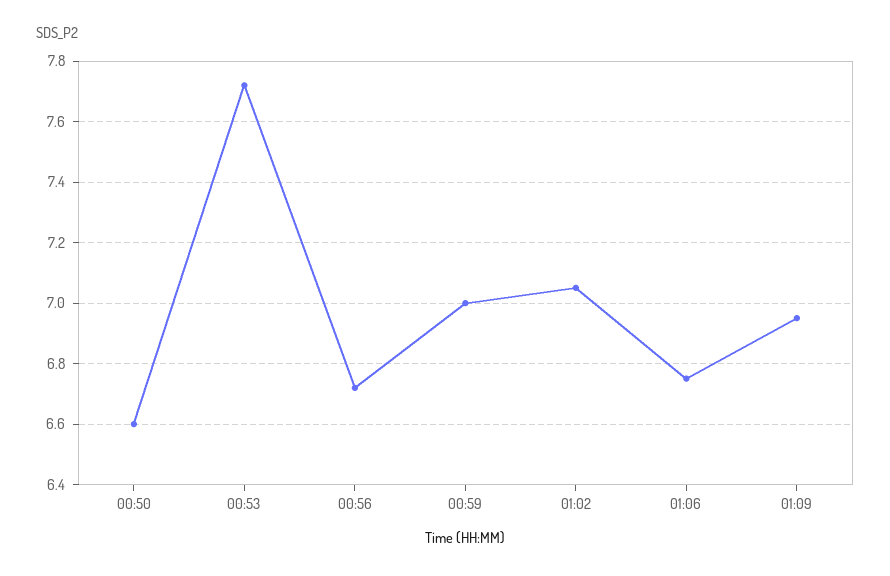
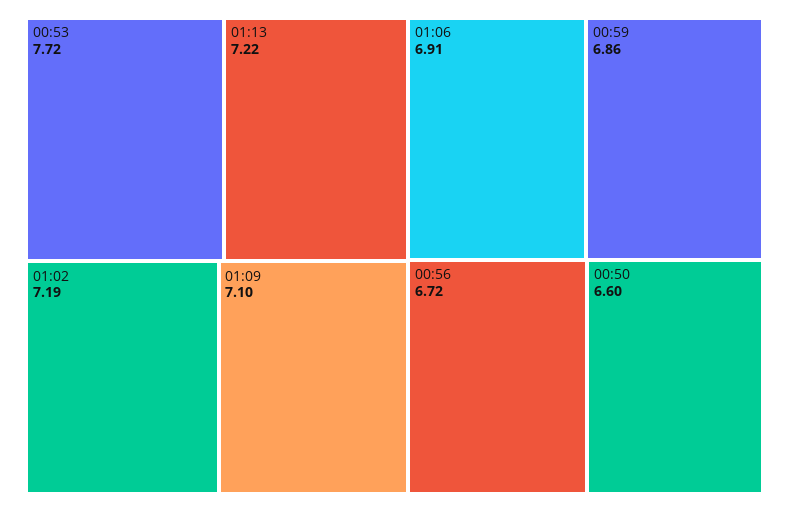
00:59: 7 -> 6.86
01:02: 7.05 -> 7.19
01:06: 6.75 -> 6.91
01:09: 6.95 -> 7.1
01:13: none -> 7.22

